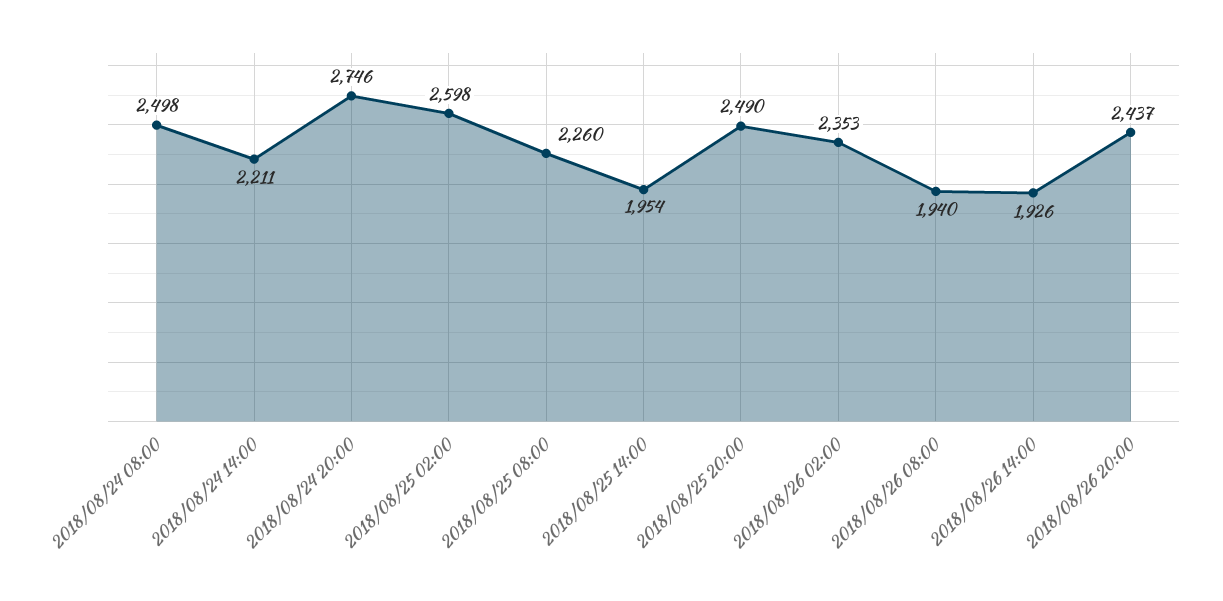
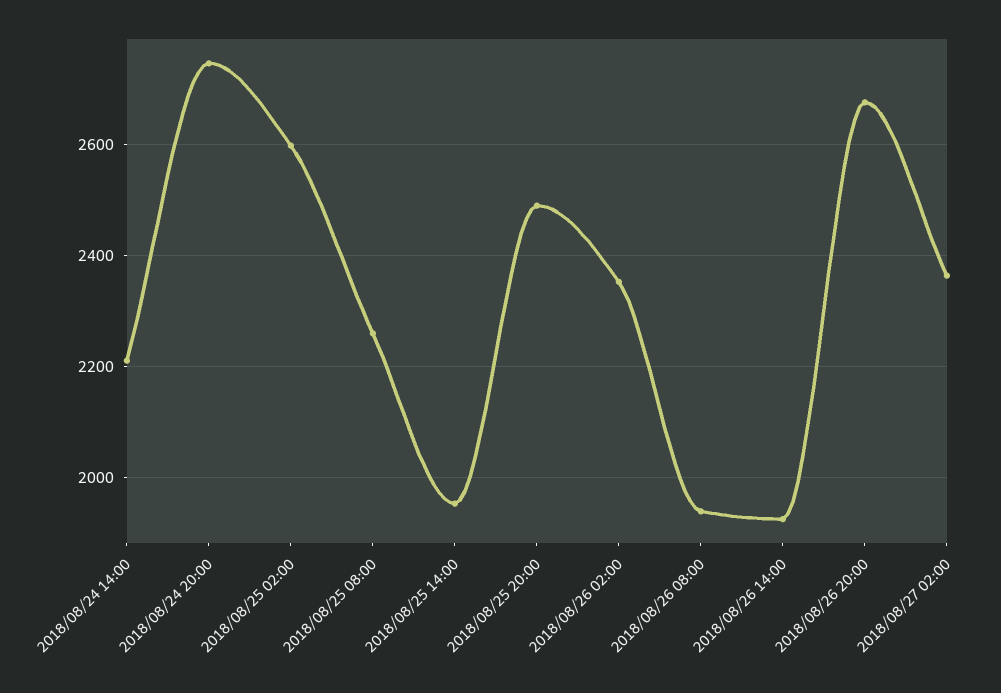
2018/08/24 08:00: 2498 -> none
2018/08/26 20:00: 2437 -> 2680
2018/08/27 02:00: none -> 2360

